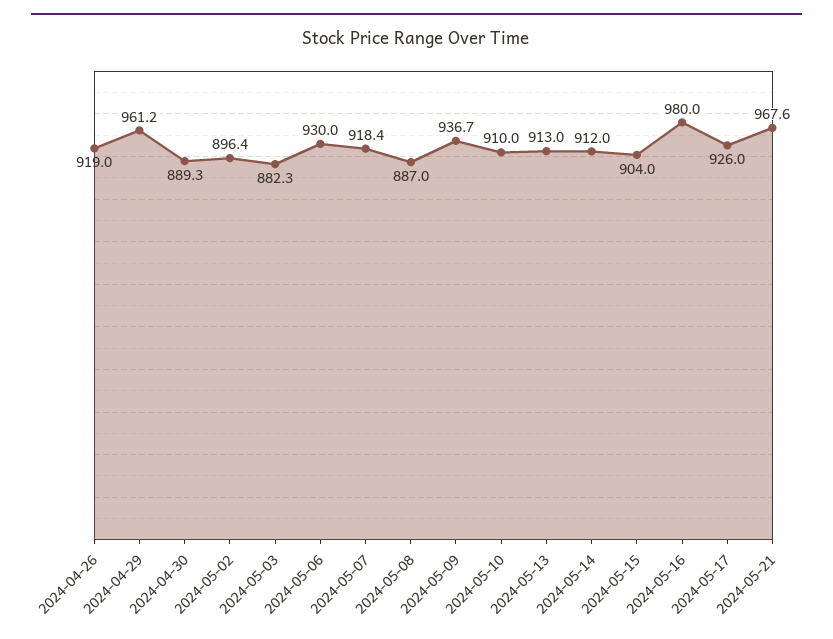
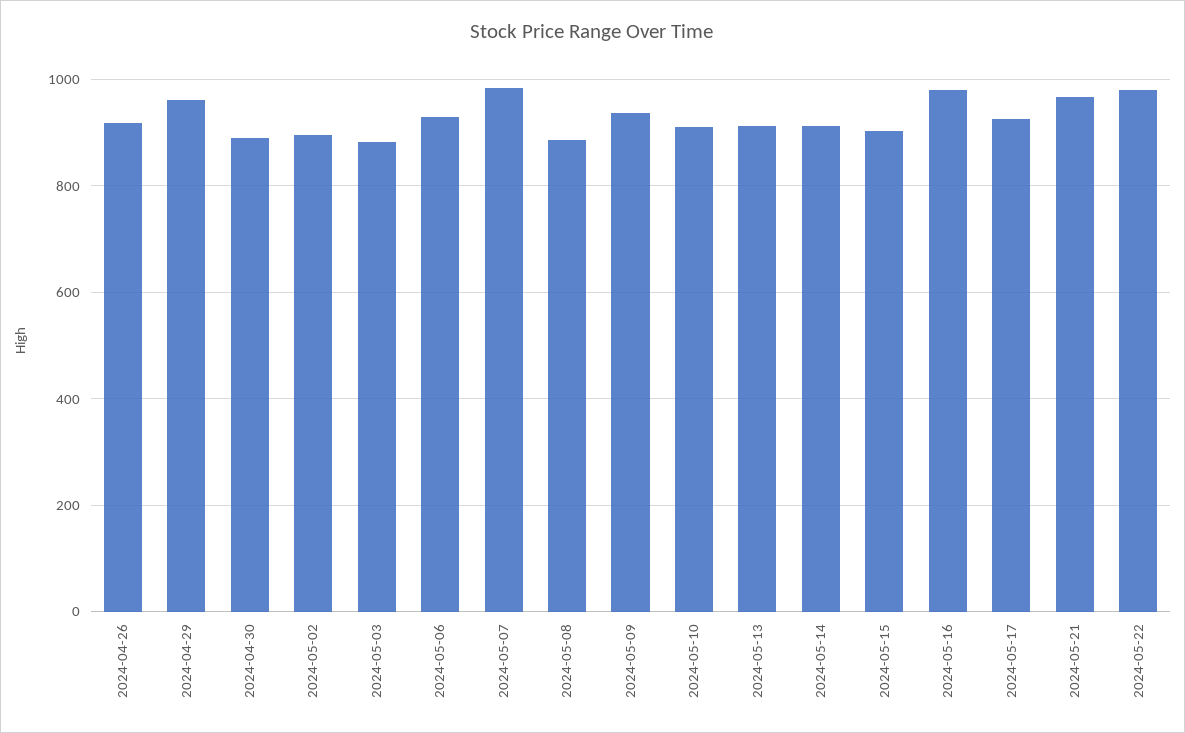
2024-05-07: 918.4 -> 980
2024-05-22: none -> 980

